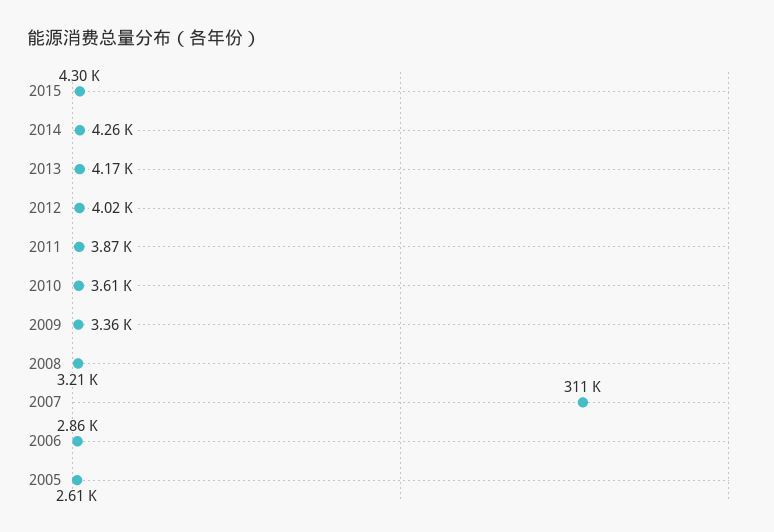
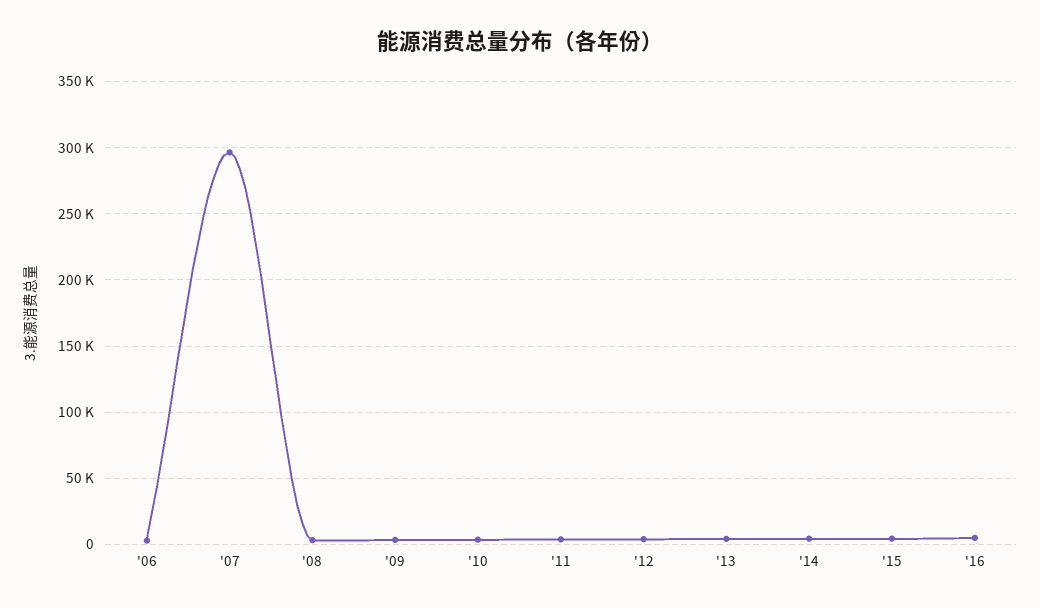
2007: 311000 -> 295000
2005: 2610 -> none
'16: none -> 5000

